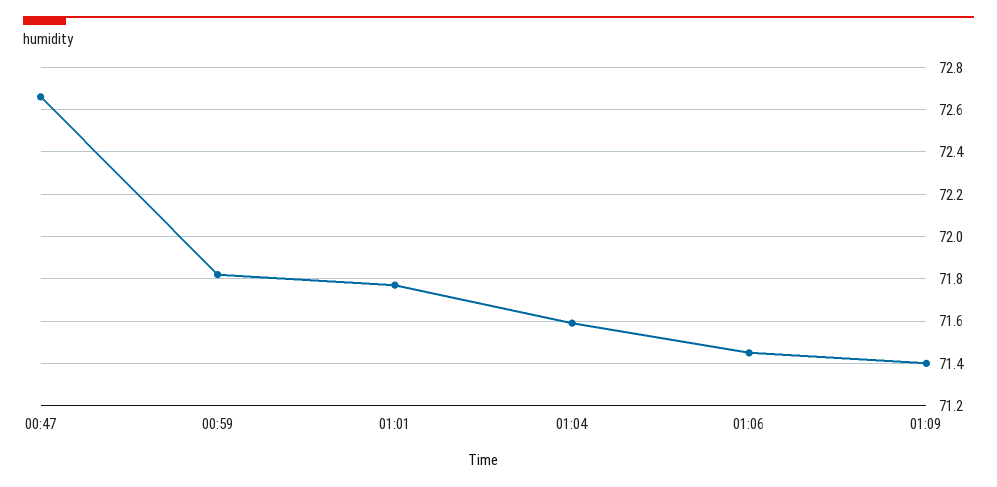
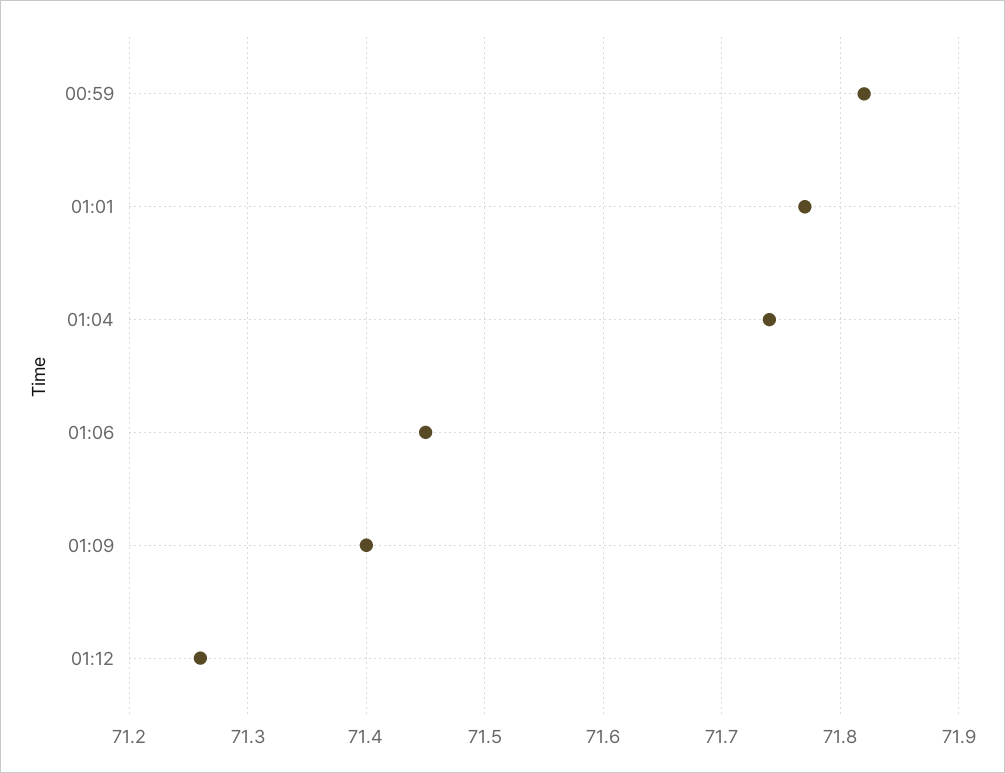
00:47: 72.65 -> none
01:04: 71.6 -> 71.74
01:12: none -> 71.26

